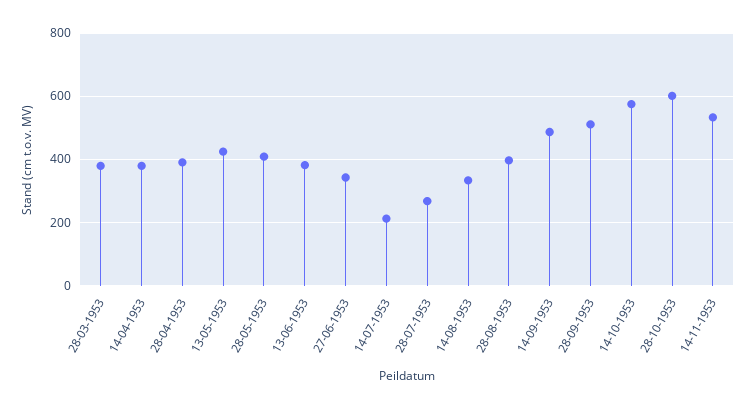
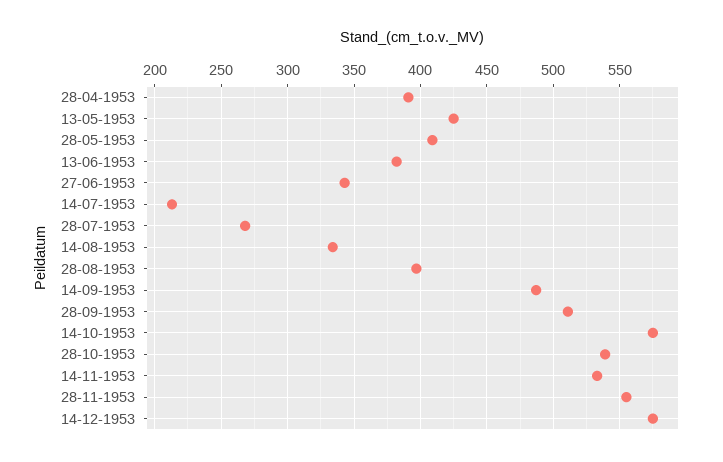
28-03-1953: 380 -> none
14-04-1953: 380 -> none
28-10-1953: 600 -> 540
28-11-1953: none -> 555
14-12-1953: none -> 575

